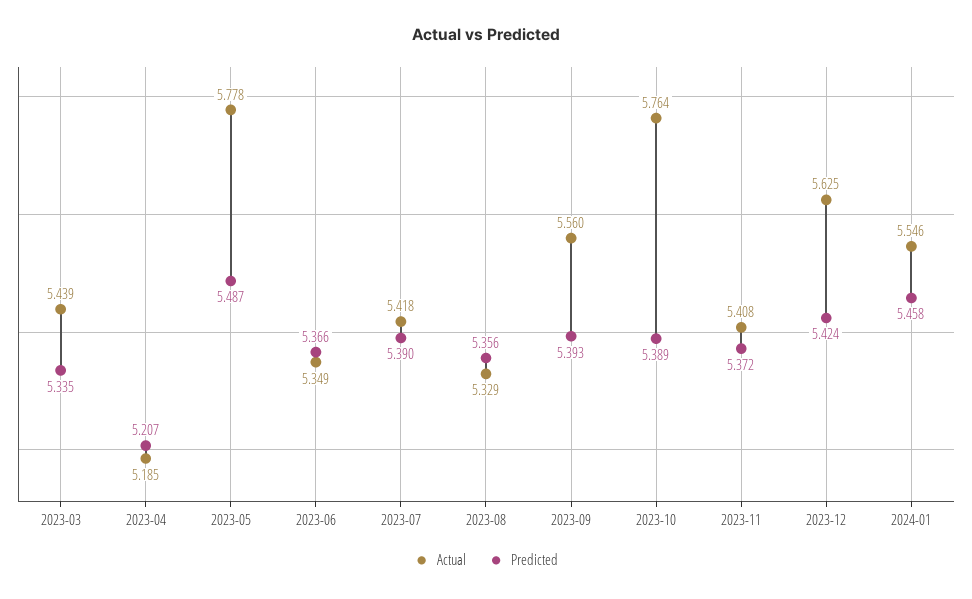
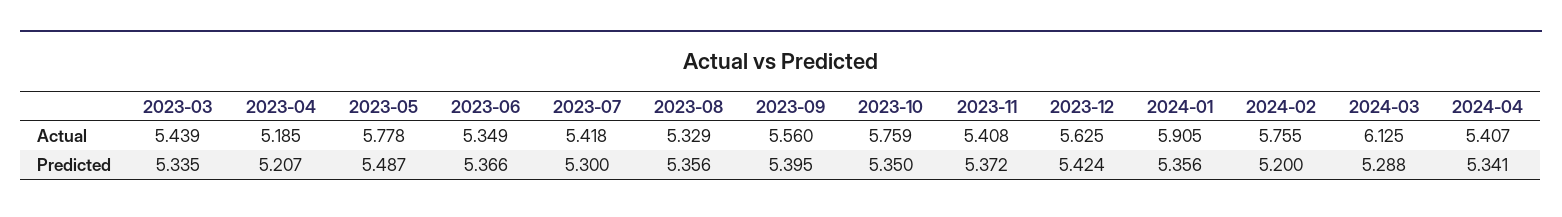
Predicted, 2023-07: 5.39 -> 5.3
Predicted, 2023-09: 5.393 -> 5.395
Actual, 2023-10: 5.764 -> 5.759
Predicted, 2023-10: 5.389 -> 5.35
Actual, 2024-01: 5.546 -> 5.905
Predicted, 2024-01: 5.458 -> 5.356
Actual, 2024-02: none -> 5.755
Actual, 2024-03: none -> 6.125
Actual, 2024-04: none -> 5.407
Predicted, 2024-02: none -> 5.2
Predicted, 2024-03: none -> 5.288
Predicted, 2024-04: none -> 5.341

